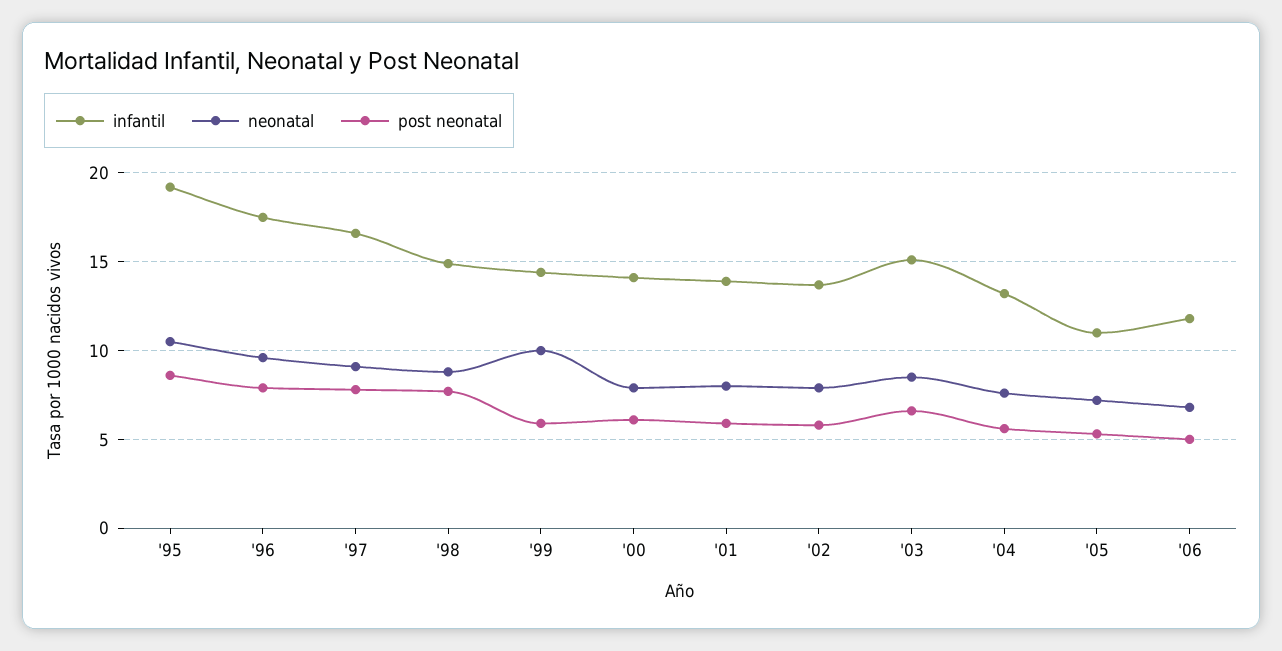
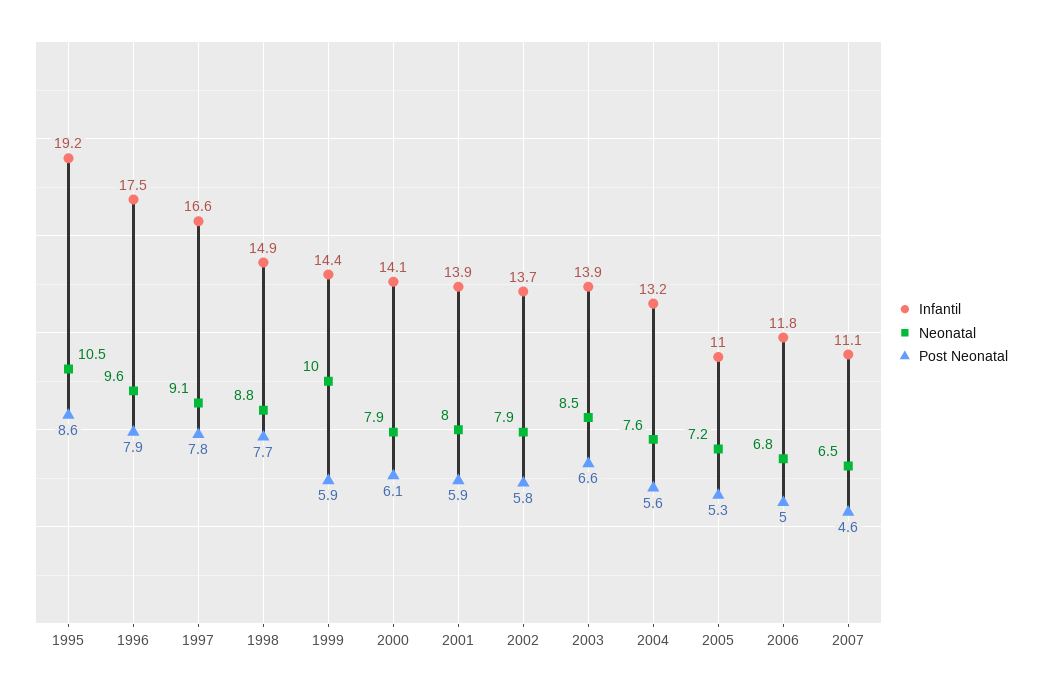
infantil, '03: 15 -> 13.9
infantil, 2007: none -> 11.1
neonatal, 2007: none -> 6.5
post neonatal, 2007: none -> 4.6

